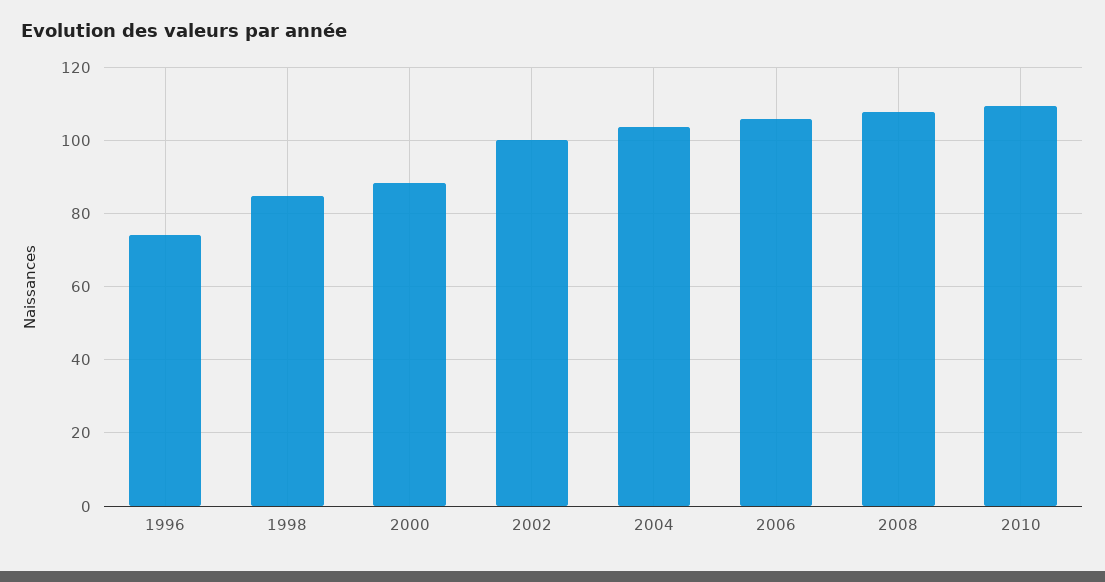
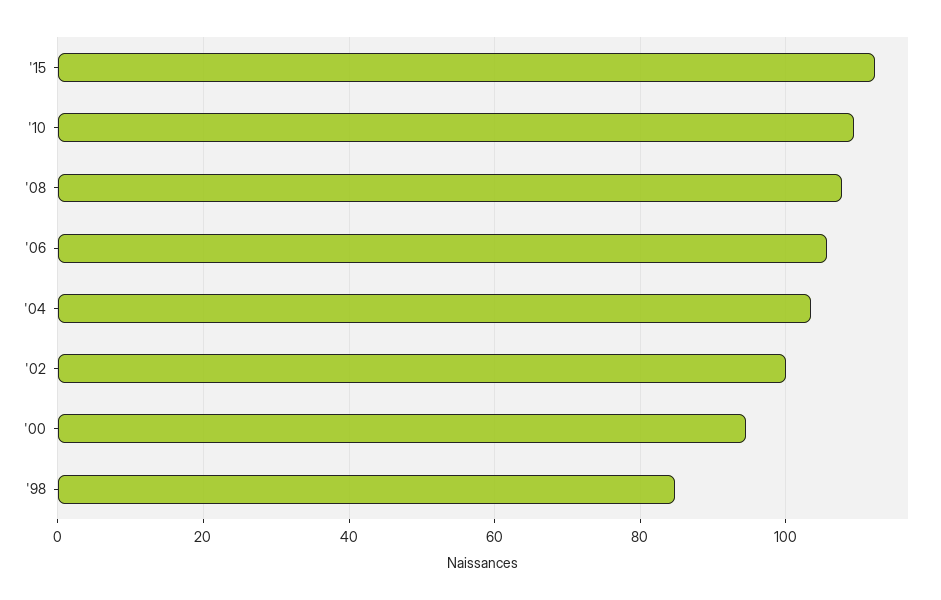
1996: 74 -> none
2000: 88 -> 94
'15: none -> 112

